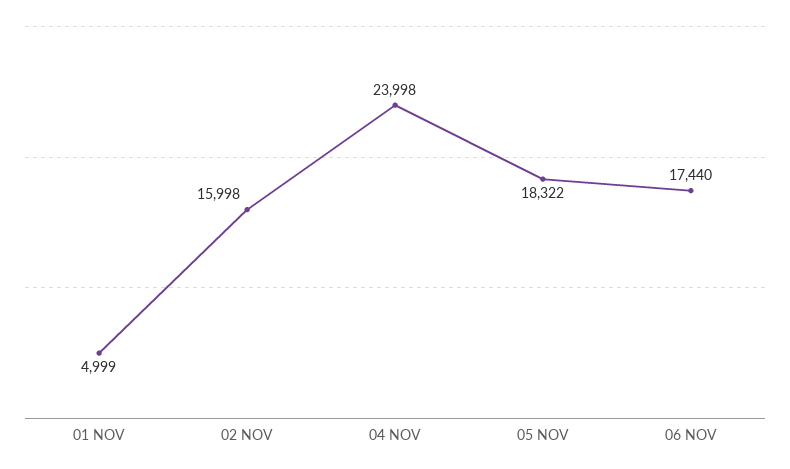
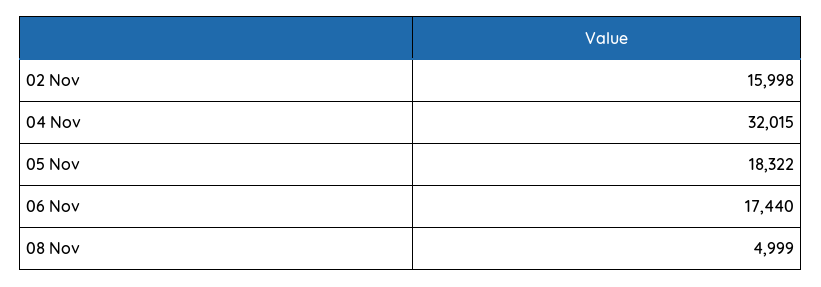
01 NOV: 4999 -> none
04 NOV: 23998 -> 32015
08 Nov: none -> 4999

